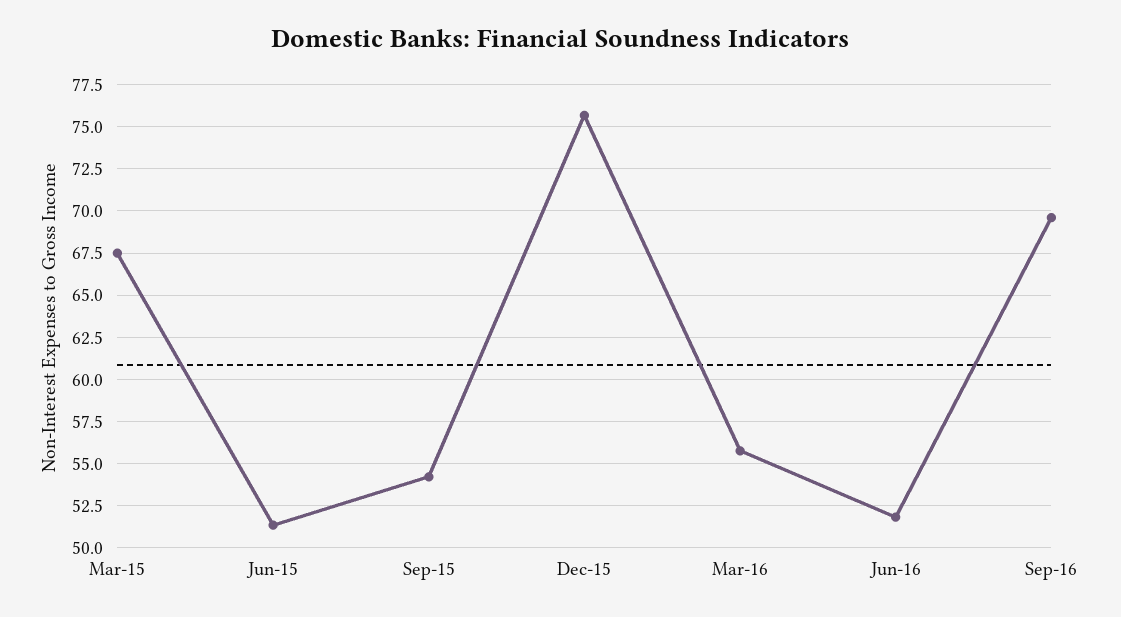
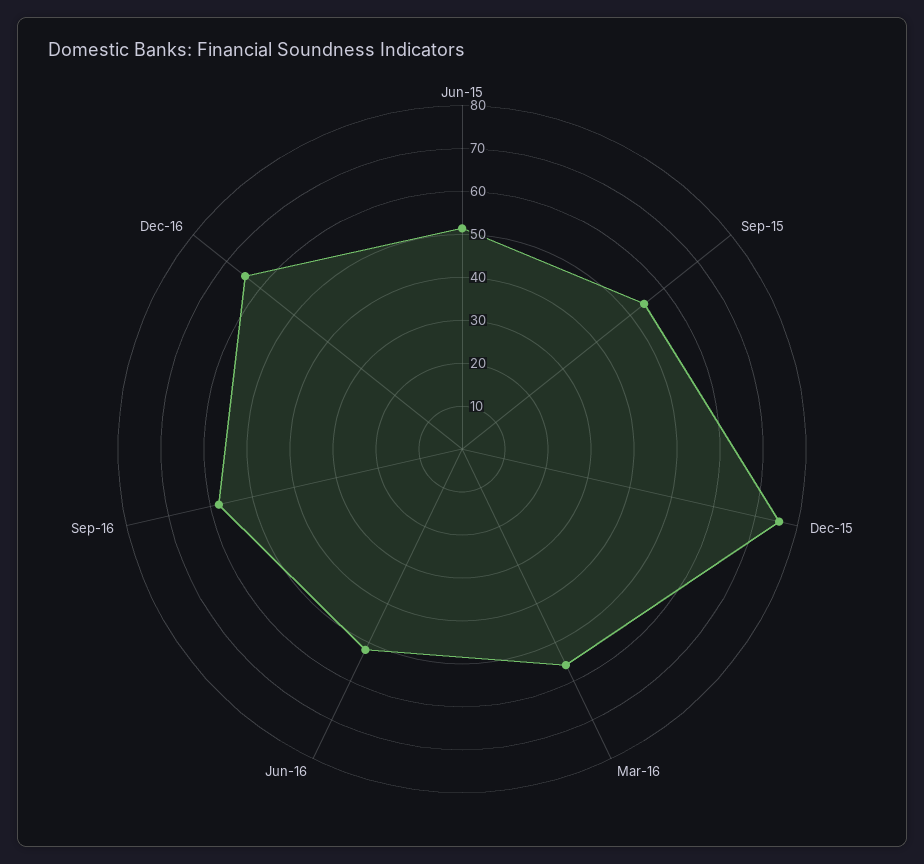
Mar-15: 67.5 -> none
Sep-16: 69.5 -> 58
Dec-16: none -> 64

